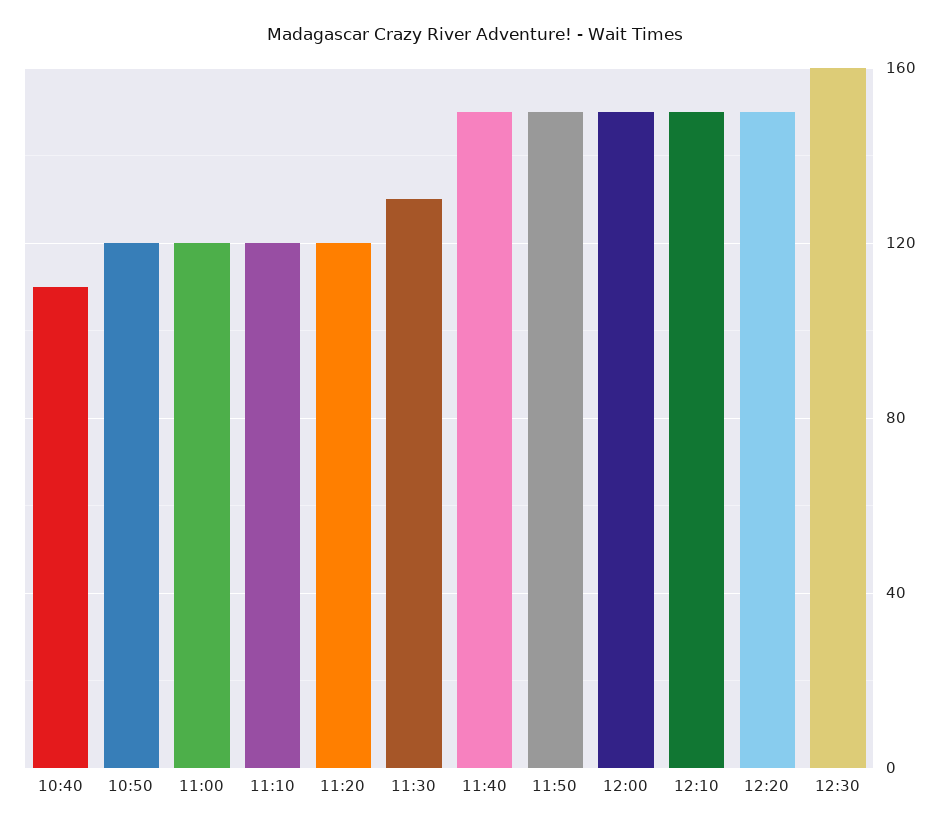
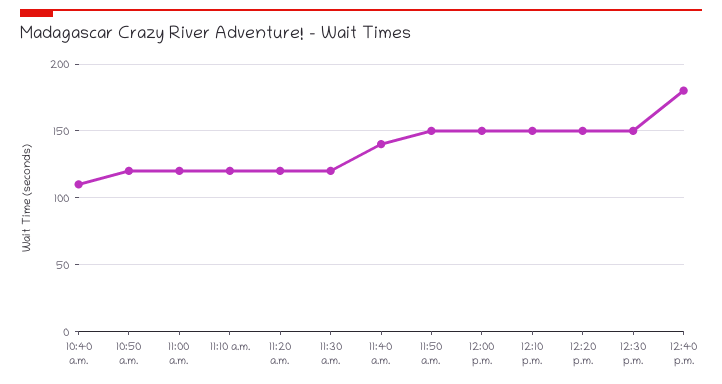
11:30: 130 -> 120
11:40: 150 -> 140
12:30: 160 -> 150
12:40 p.m.: none -> 180

